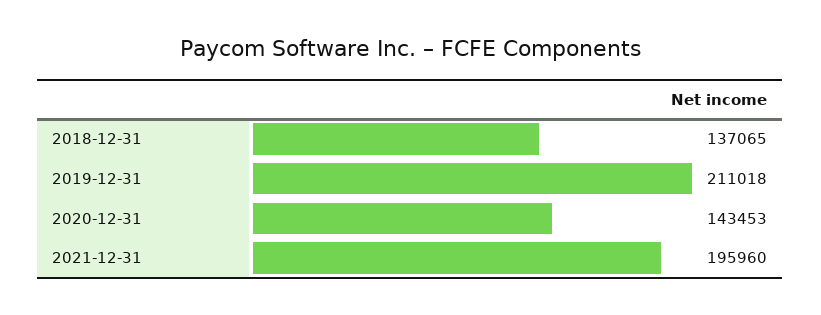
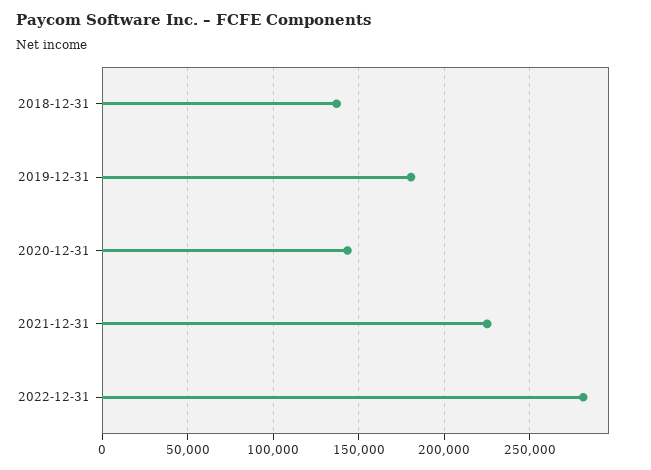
2019-12-31: 211018 -> 180000
2021-12-31: 195960 -> 225000
2022-12-31: none -> 280000

